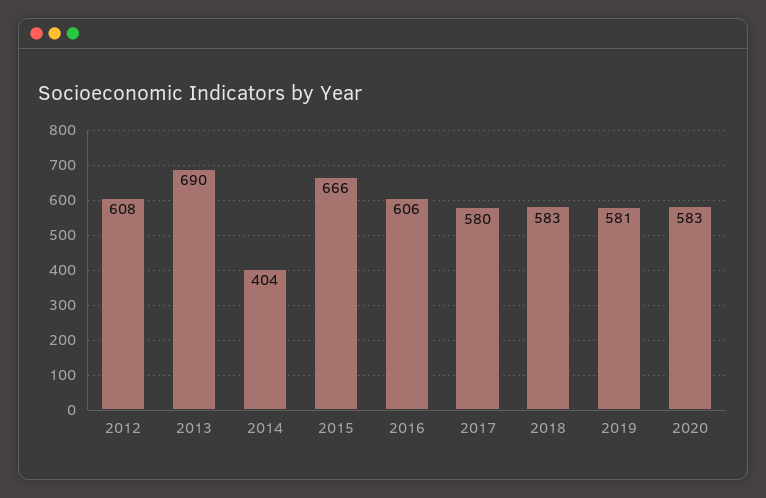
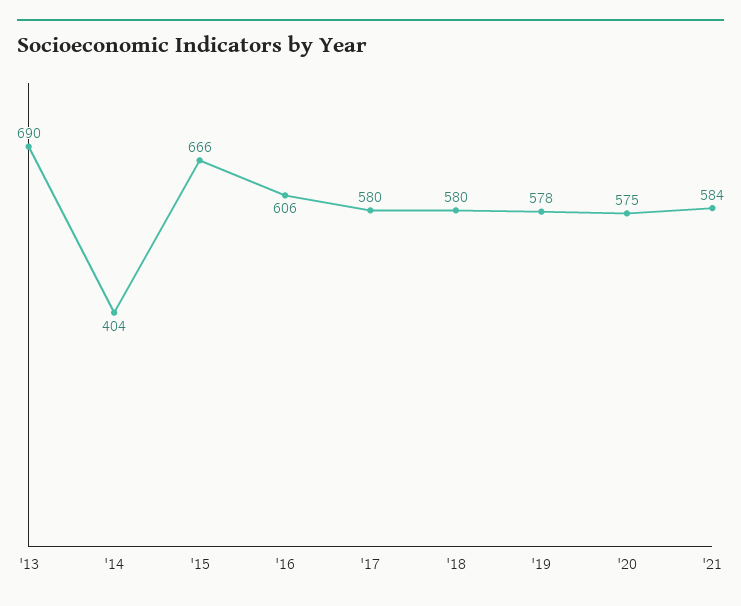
2012: 608 -> none
2018: 583 -> 580
2019: 581 -> 578
2020: 583 -> 575
'21: none -> 584

